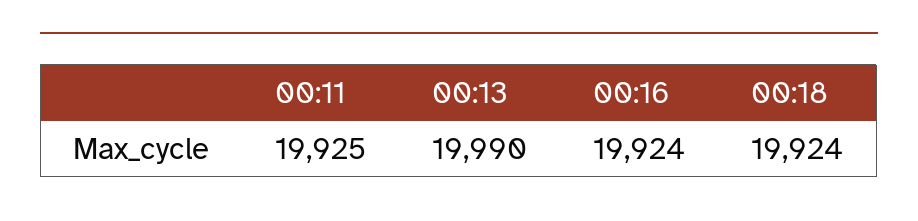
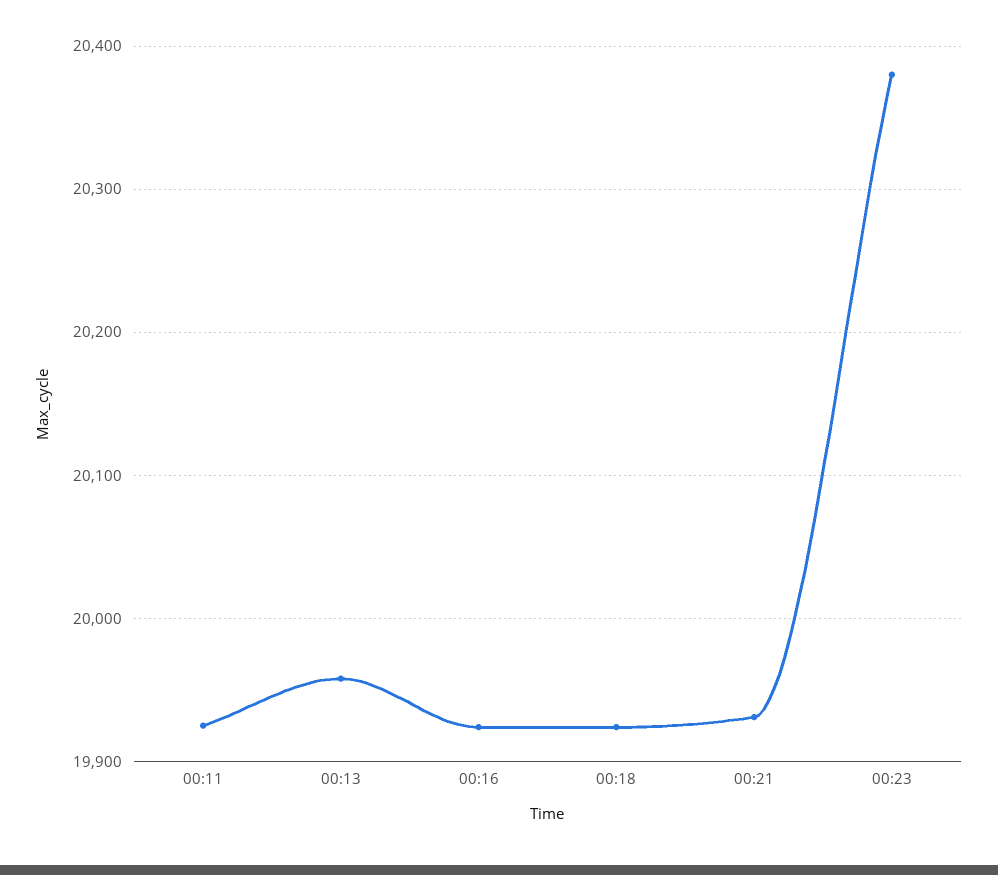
00:13: 19990 -> 19960
00:21: none -> 19930
00:23: none -> 20380

